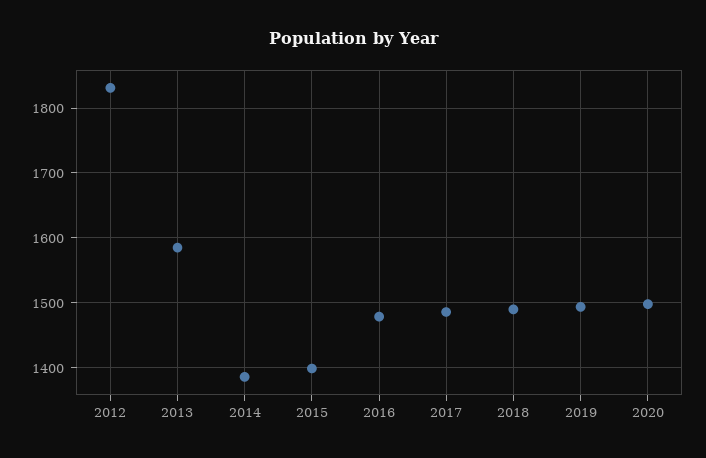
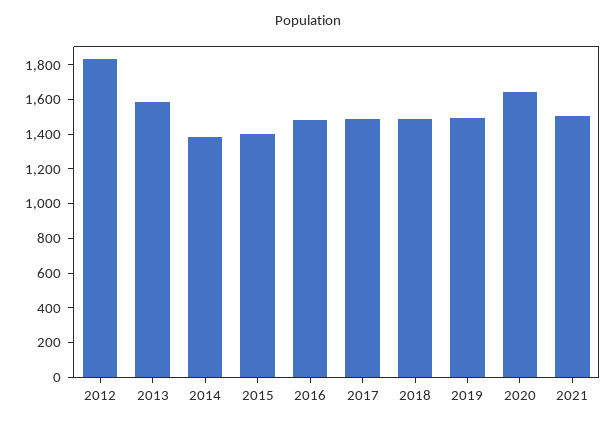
2020: 1500 -> 1650
2021: none -> 1500

